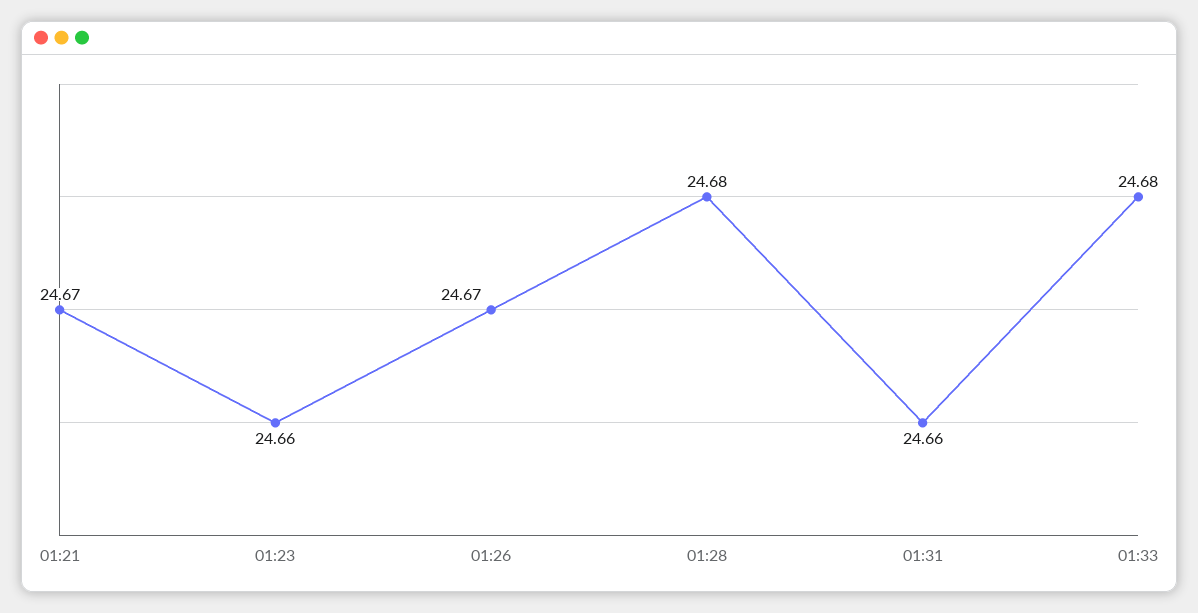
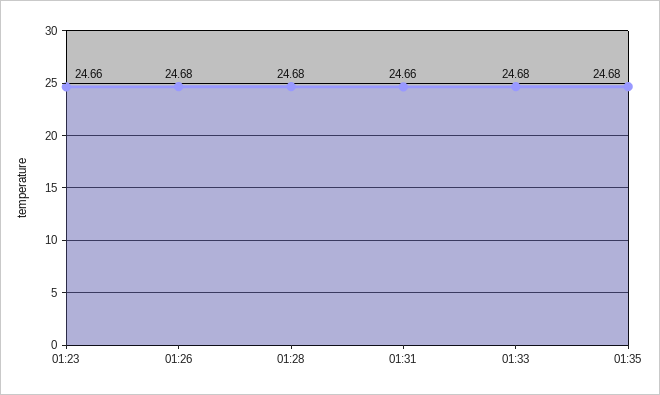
01:21: 24.67 -> none
01:26: 24.67 -> 24.68
01:35: none -> 24.68

